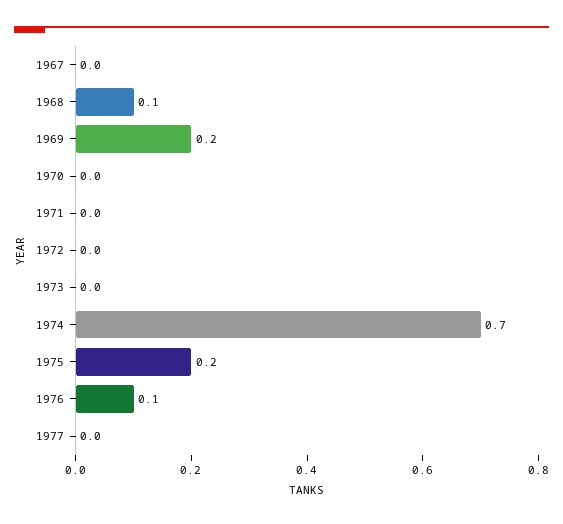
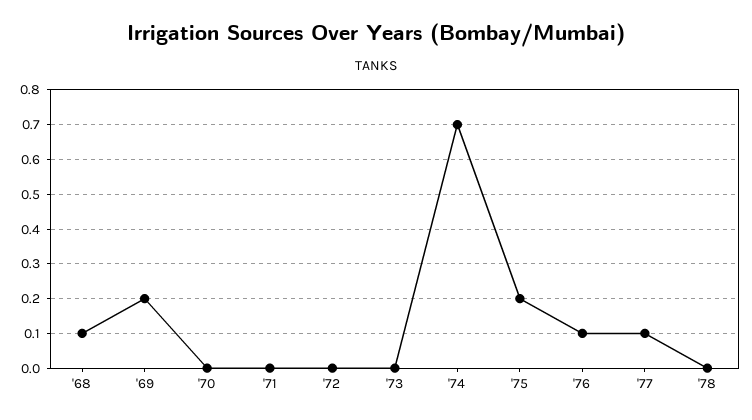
1967: 0 -> none
1977: 0 -> 0.1
'78: none -> 0

